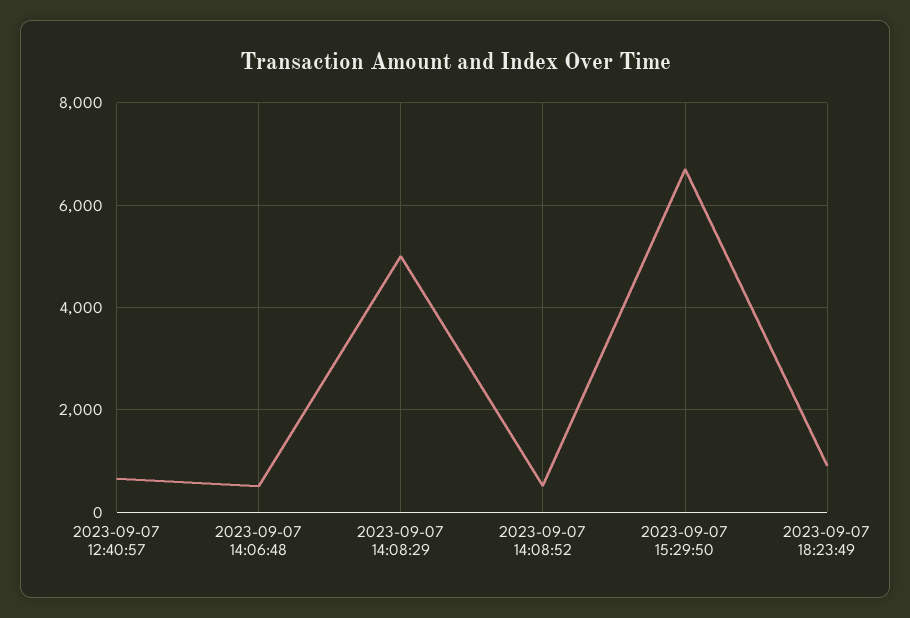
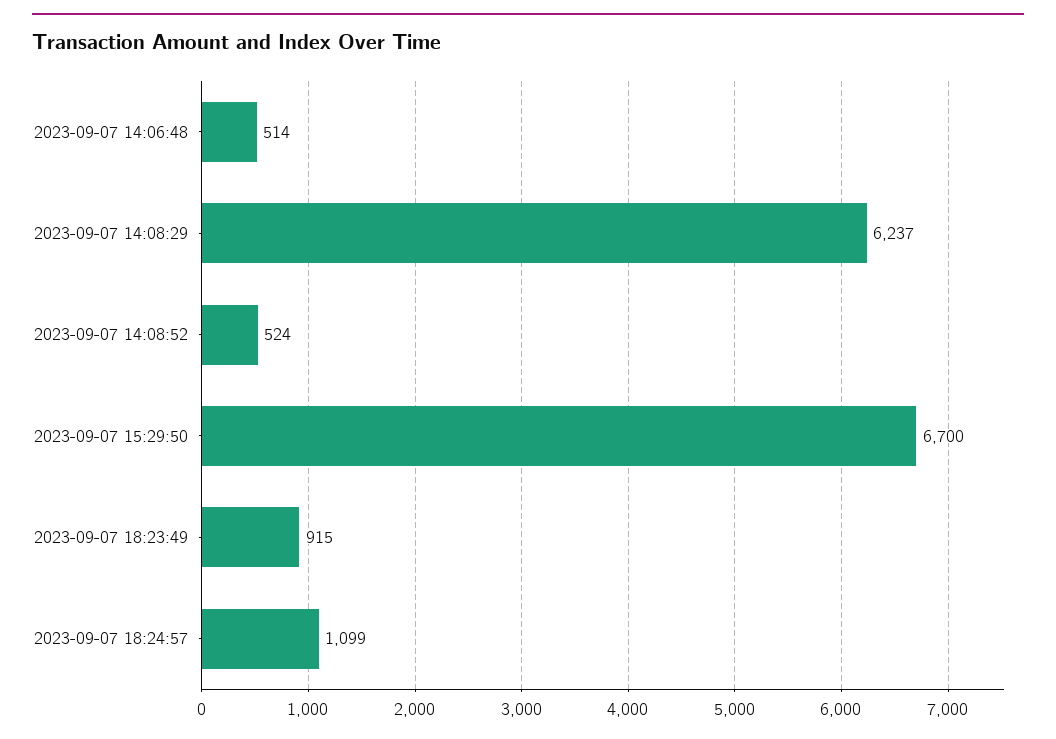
2023-09-07 12:40:57: 600 -> none
2023-09-07 14:08:29: 5000 -> 6237
2023-09-07 18:24:57: none -> 1099

